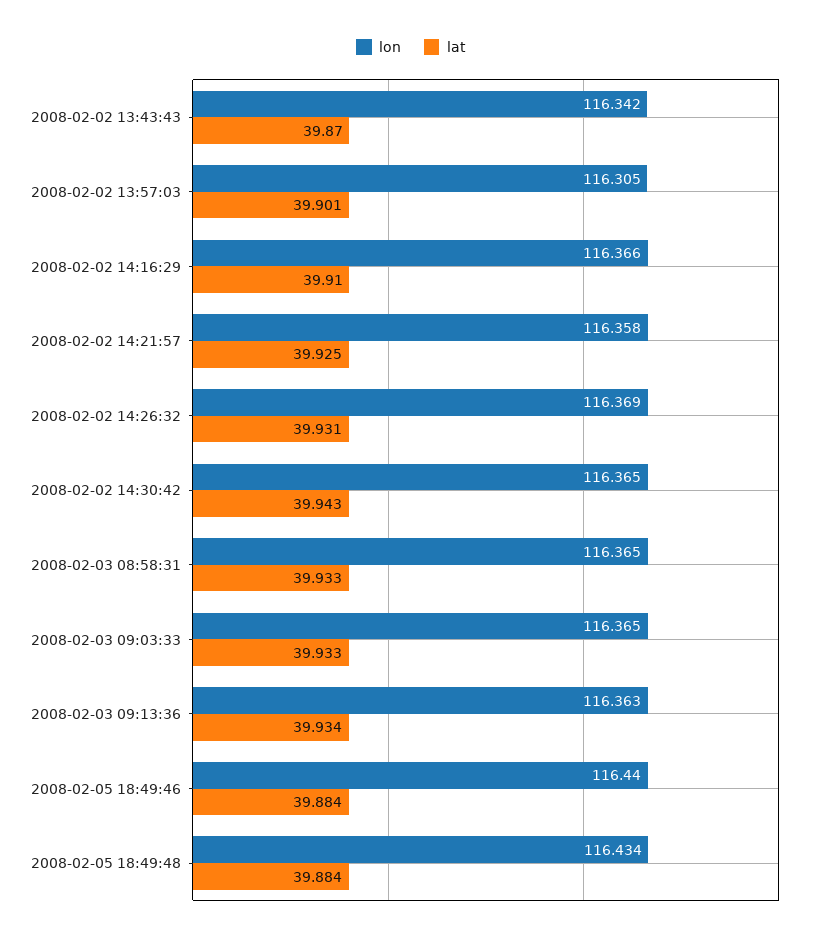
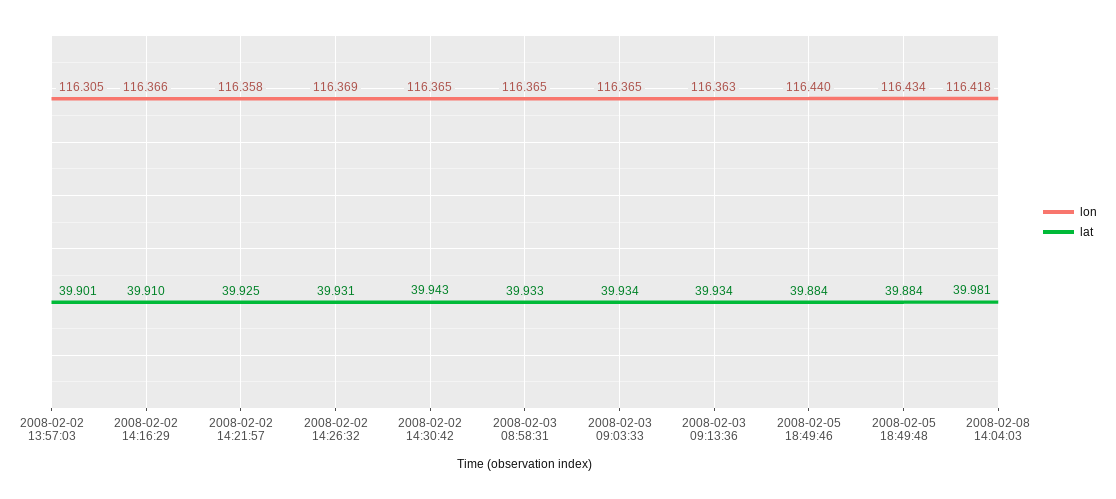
lon, 2008-02-02 13:43:43: 116.342 -> none
lat, 2008-02-02 13:43:43: 39.87 -> none
lat, 2008-02-03 09:03:33: 39.933 -> 39.934
lon, 2008-02-08 14:04:03: none -> 116.418
lat, 2008-02-08 14:04:03: none -> 39.981

